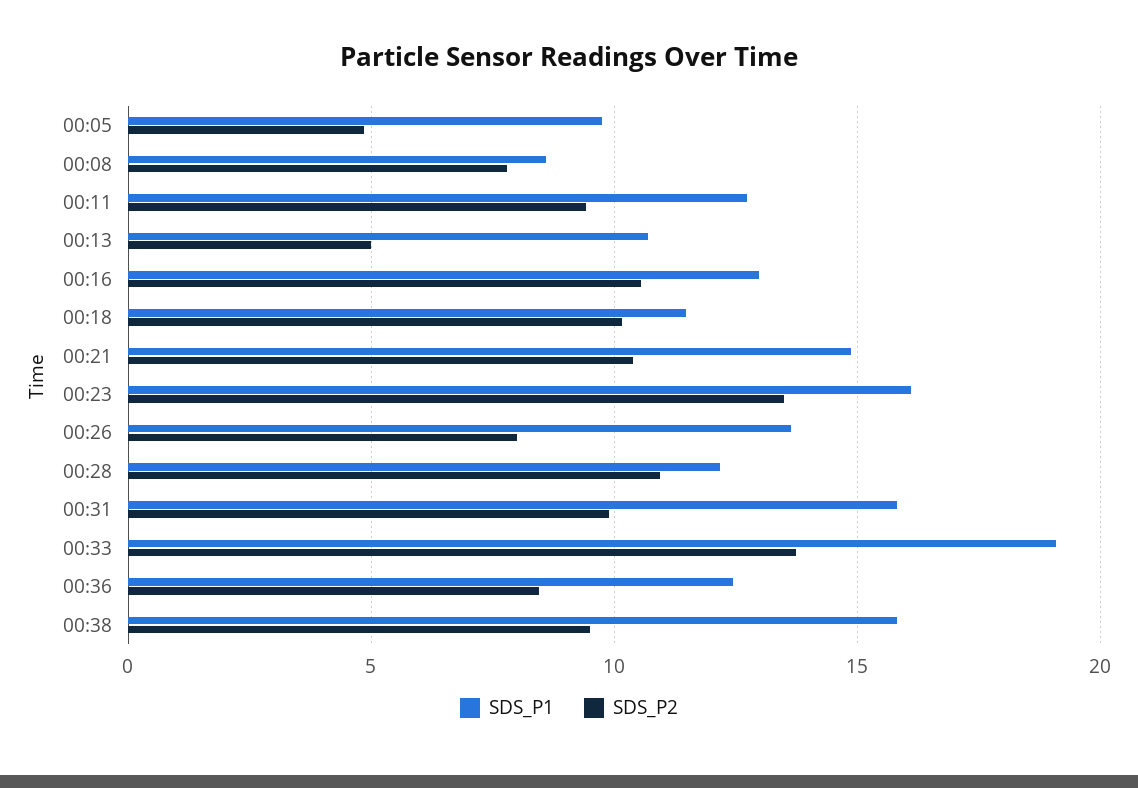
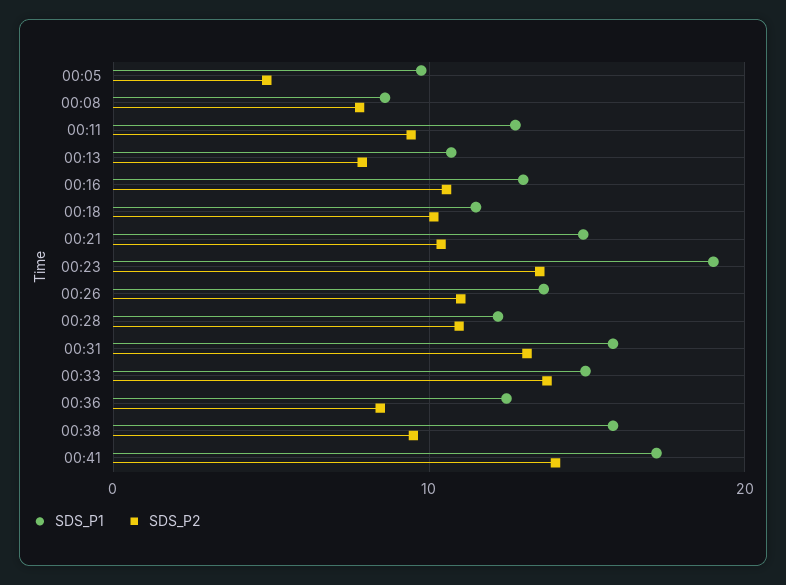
SDS_P2, 00:13: 5 -> 8
SDS_P1, 00:23: 16 -> 19
SDS_P2, 00:26: 8 -> 11
SDS_P2, 00:31: 10 -> 13
SDS_P1, 00:33: 19 -> 15
SDS_P1, 00:41: none -> 17
SDS_P2, 00:41: none -> 14

